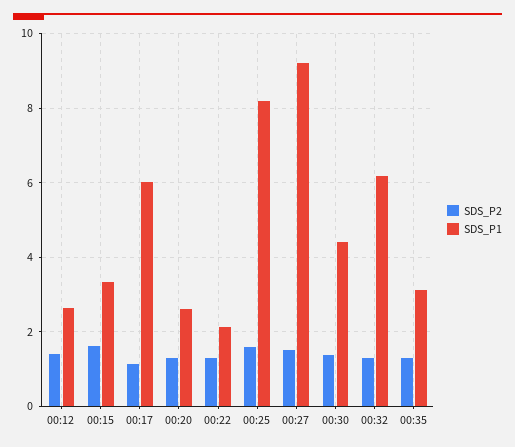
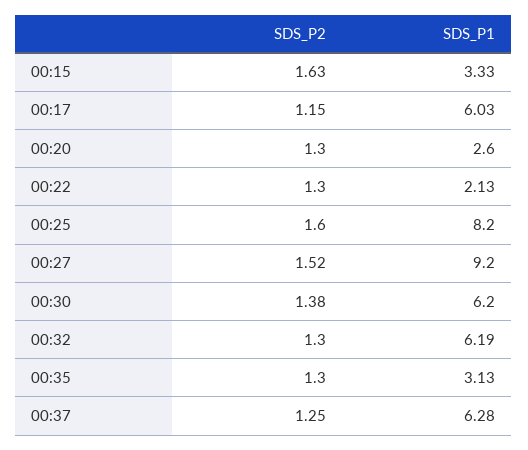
SDS_P2, 00:12: 1.4 -> none
SDS_P1, 00:12: 2.6 -> none
SDS_P1, 00:30: 4.4 -> 6.2
SDS_P2, 00:37: none -> 1.25
SDS_P1, 00:37: none -> 6.28

